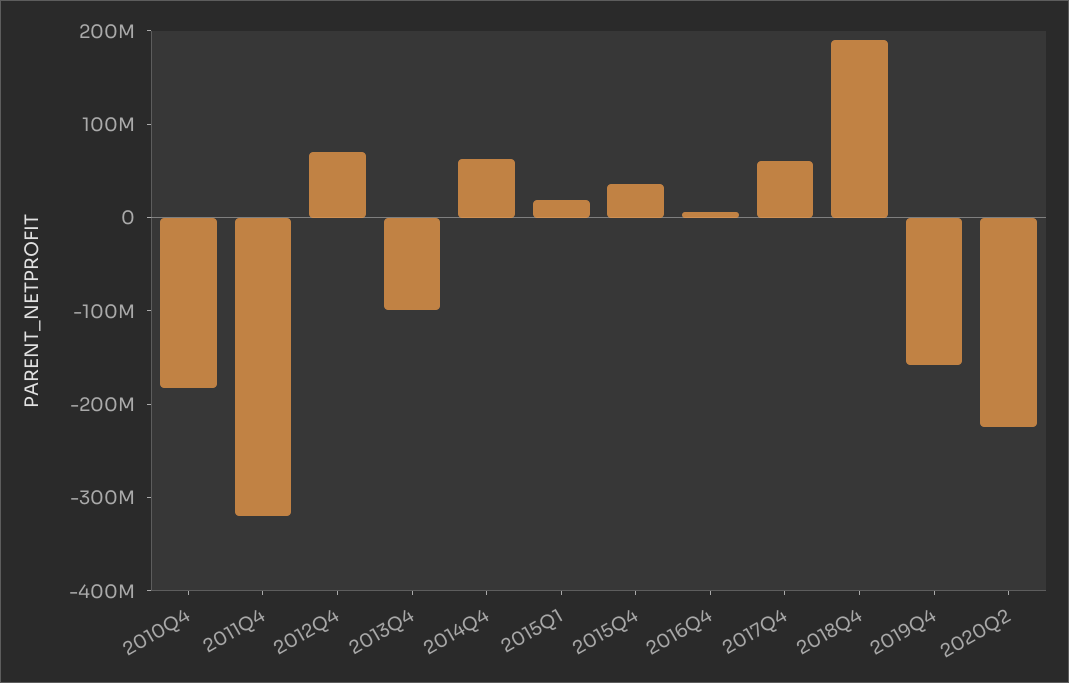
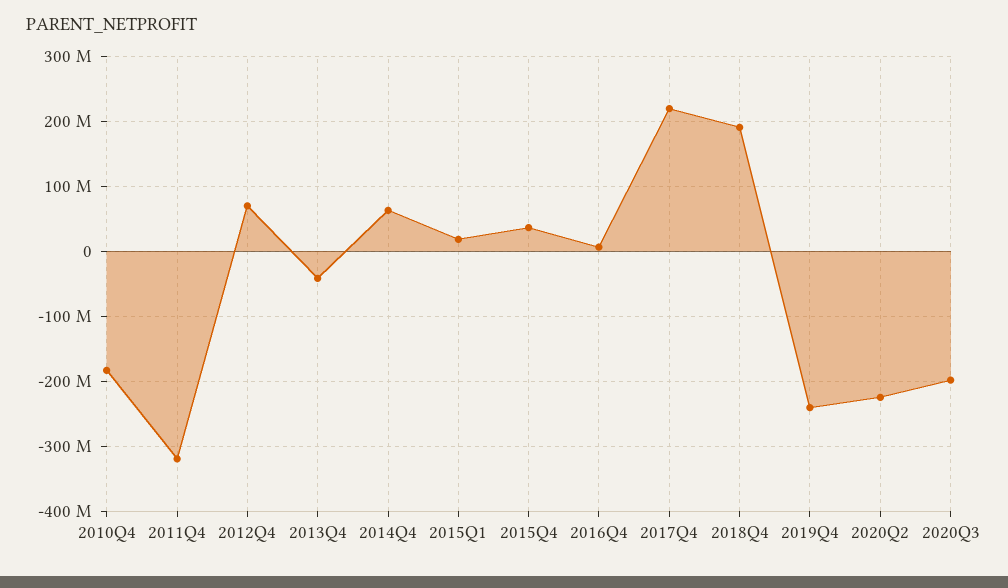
2013Q4: -100000000 -> -40000000
2017Q4: 60000000 -> 220000000
2019Q4: -160000000 -> -240000000
2020Q3: none -> -200000000

